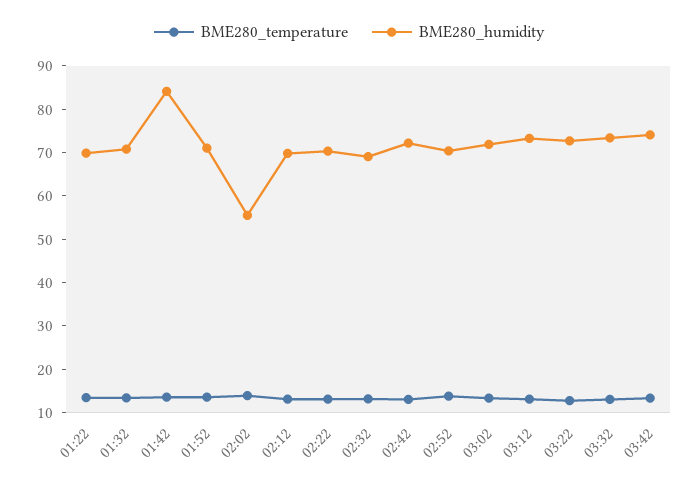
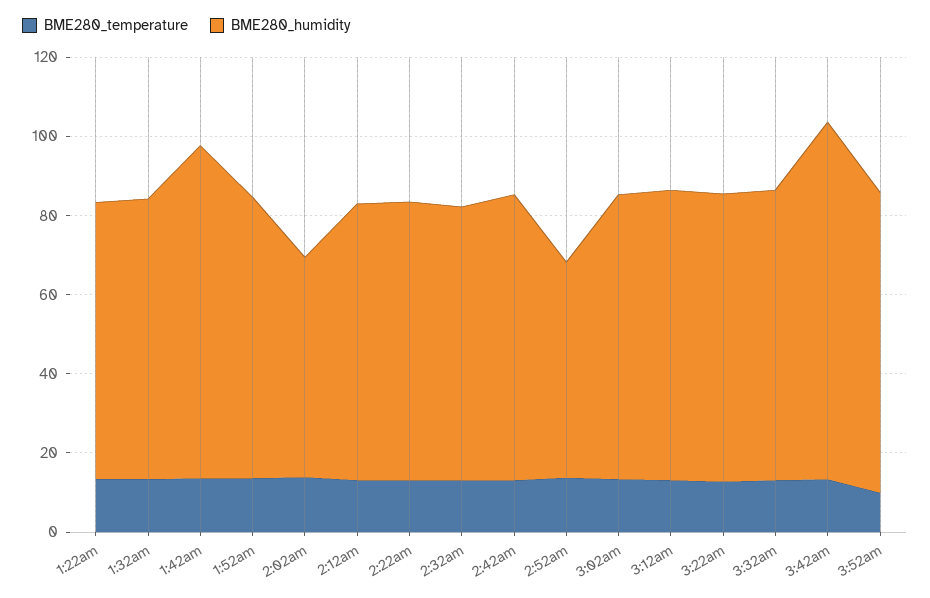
BME280_humidity, 02:52: 70 -> 55
BME280_humidity, 03:42: 74 -> 90
BME280_temperature, 3:52am: none -> 10
BME280_humidity, 3:52am: none -> 75

